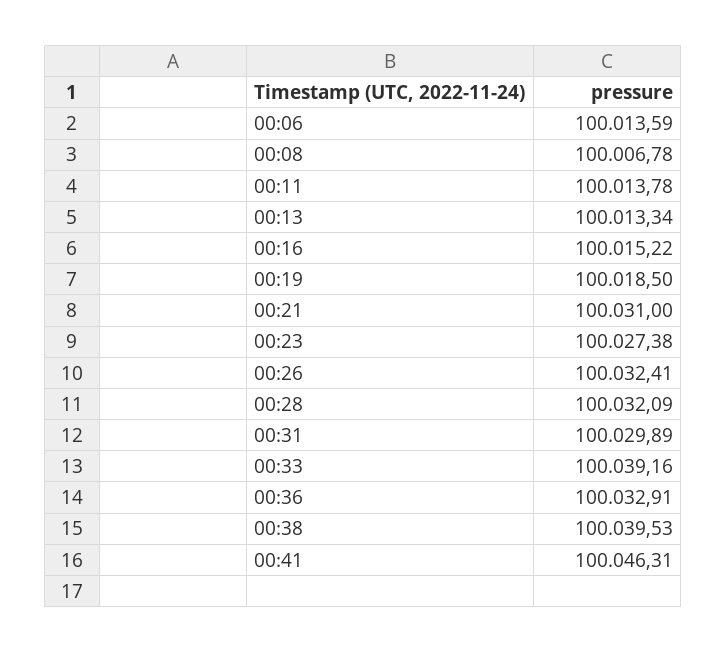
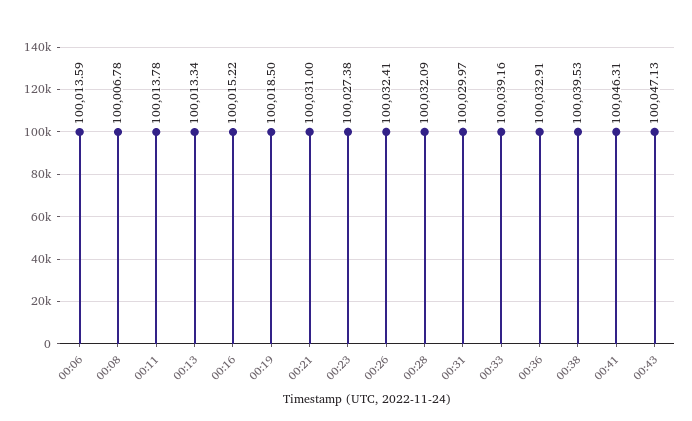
00:31: 100029.89 -> 100029.97
00:43: none -> 100047.13

